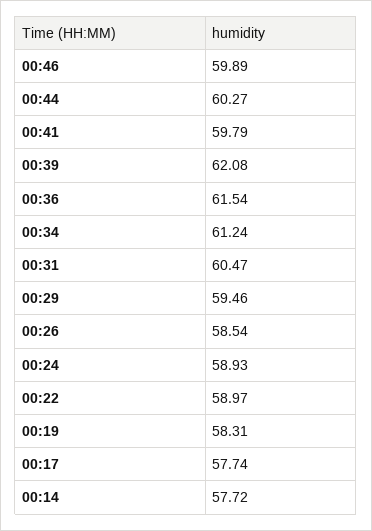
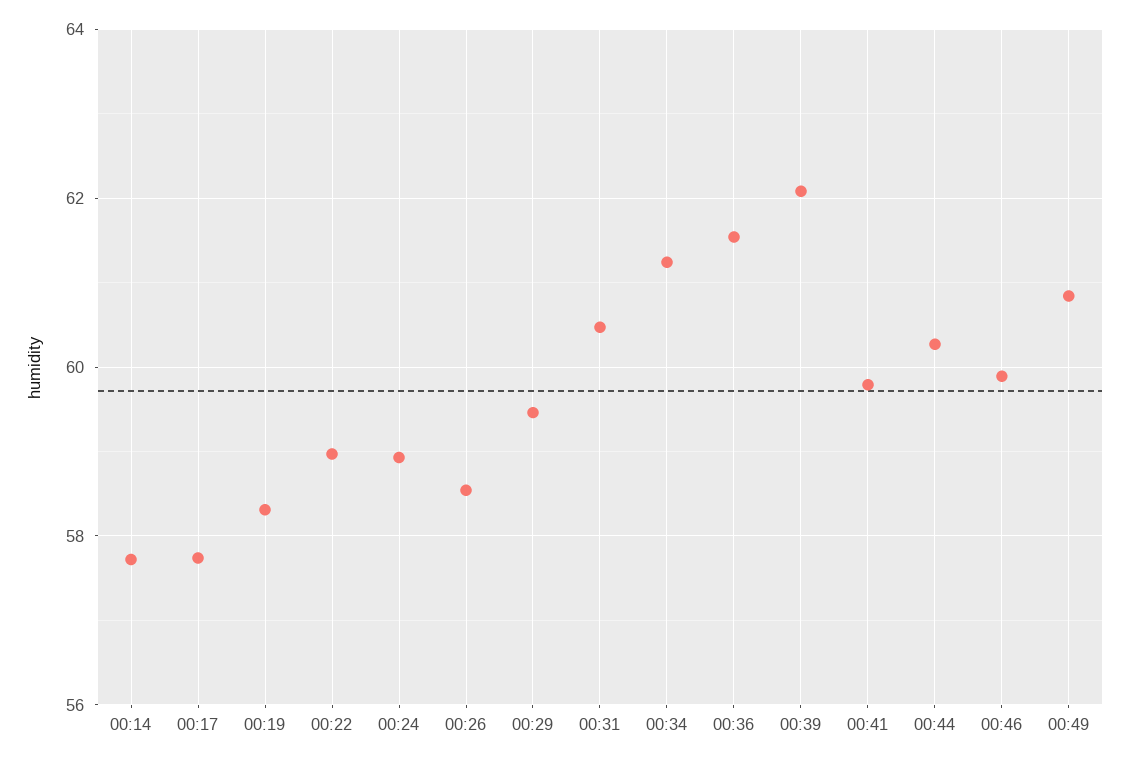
00:49: none -> 60.8

